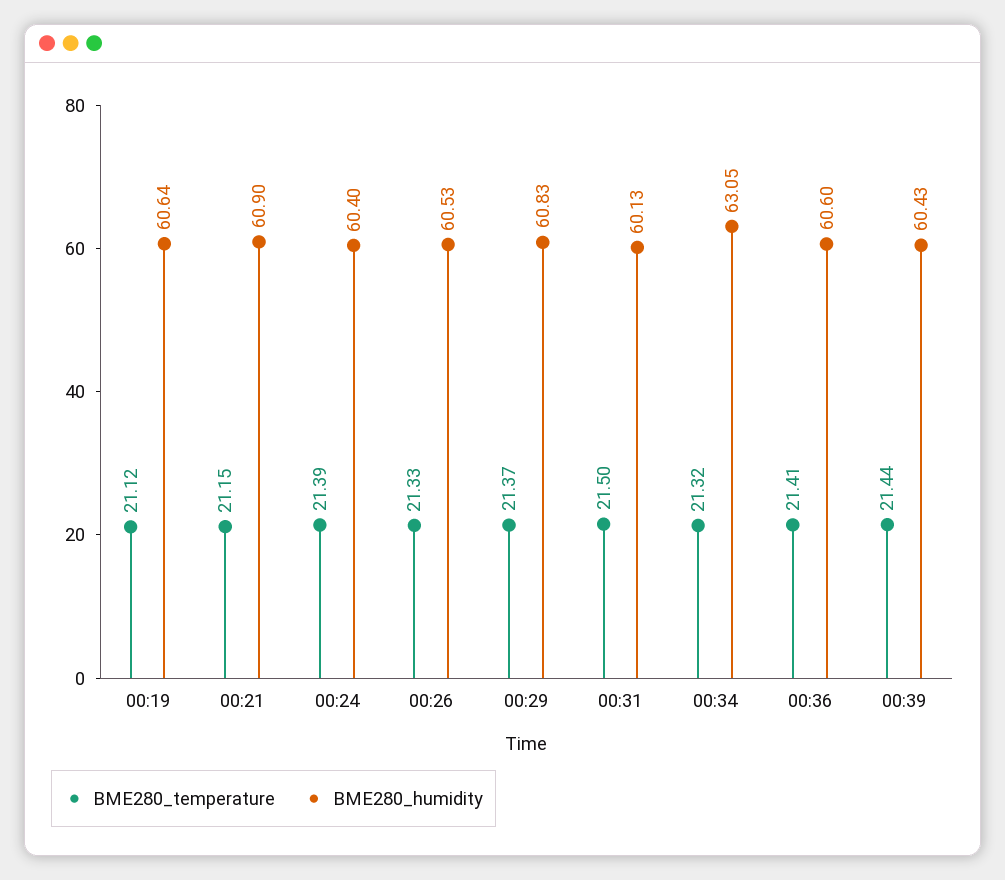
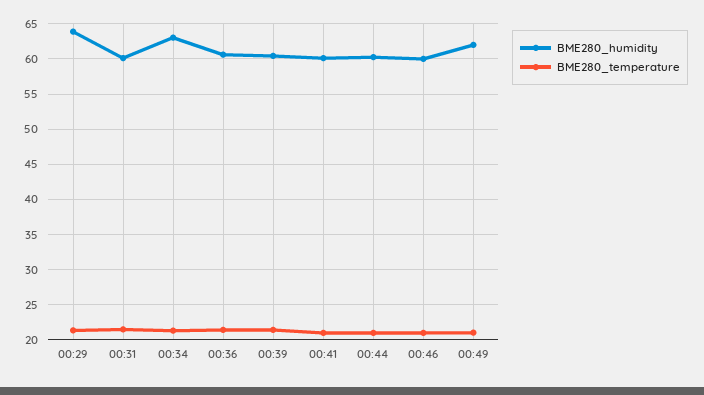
BME280_temperature, 00:19: 21.12 -> none
BME280_humidity, 00:19: 60.64 -> none
BME280_temperature, 00:21: 21.15 -> none
BME280_humidity, 00:21: 60.9 -> none
BME280_temperature, 00:24: 21.39 -> none
BME280_humidity, 00:24: 60.4 -> none
BME280_temperature, 00:26: 21.33 -> none
BME280_humidity, 00:26: 60.53 -> none
BME280_humidity, 00:29: 60.83 -> 64
BME280_humidity, 00:41: none -> 60
BME280_temperature, 00:41: none -> 21
BME280_humidity, 00:44: none -> 60
BME280_temperature, 00:44: none -> 21
BME280_humidity, 00:46: none -> 60
BME280_temperature, 00:46: none -> 21
BME280_humidity, 00:49: none -> 62
BME280_temperature, 00:49: none -> 21

